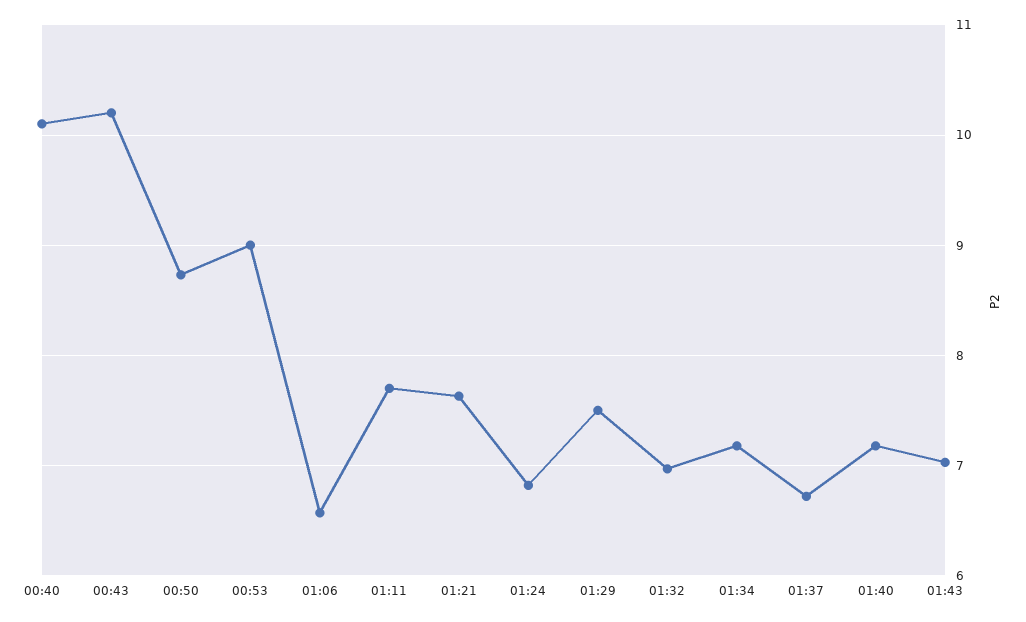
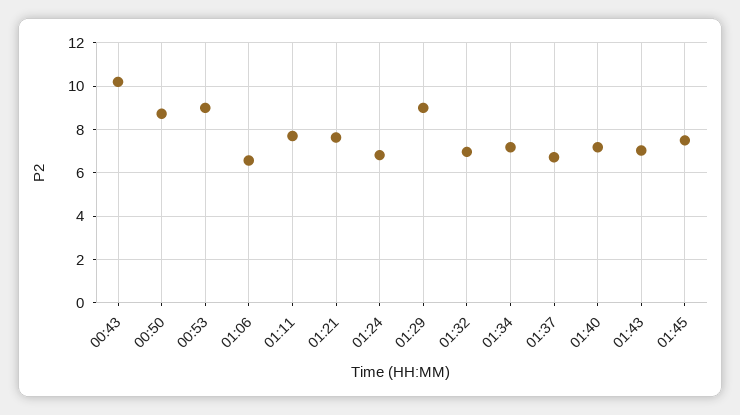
00:40: 10.1 -> none
01:29: 7.5 -> 9
01:45: none -> 7.5

